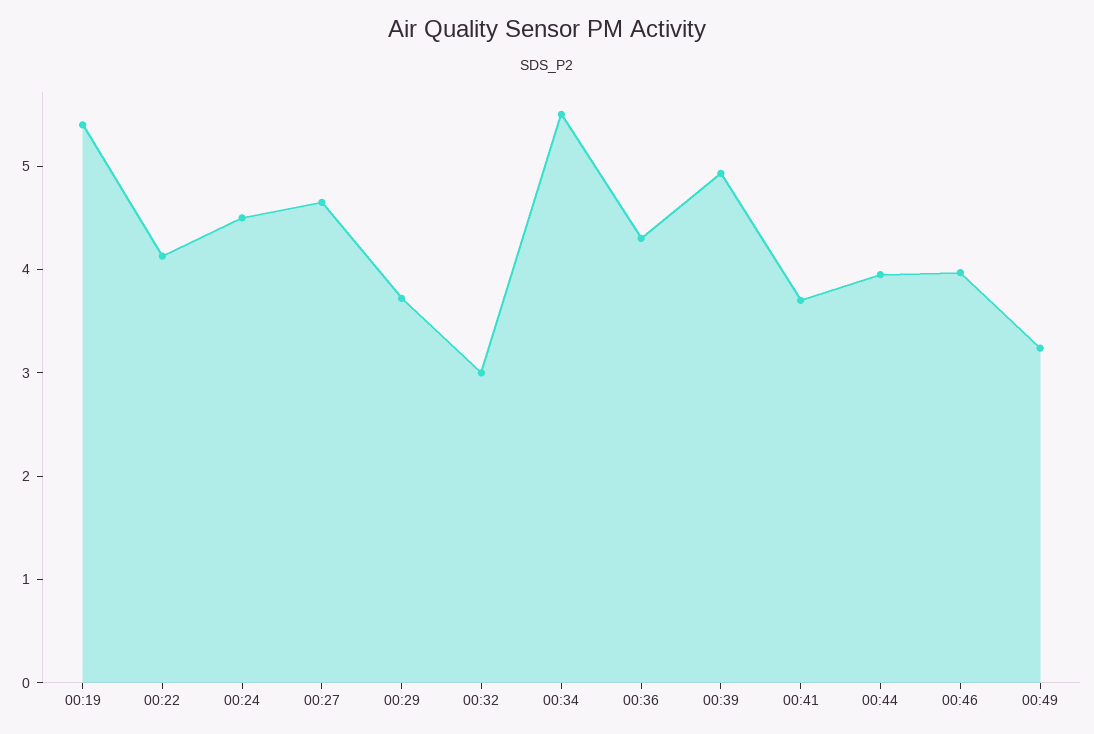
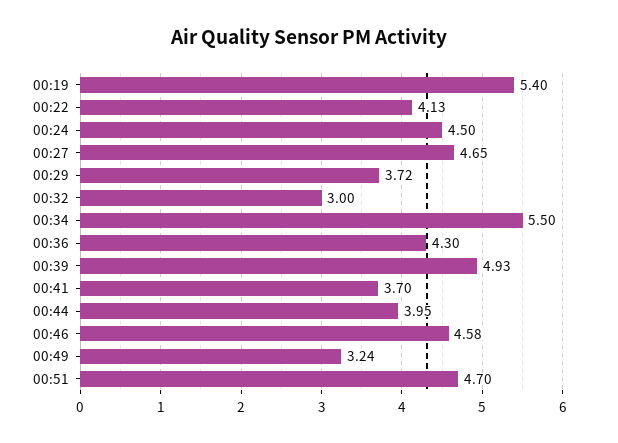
00:46: 4 -> 4.58
00:51: none -> 4.7

